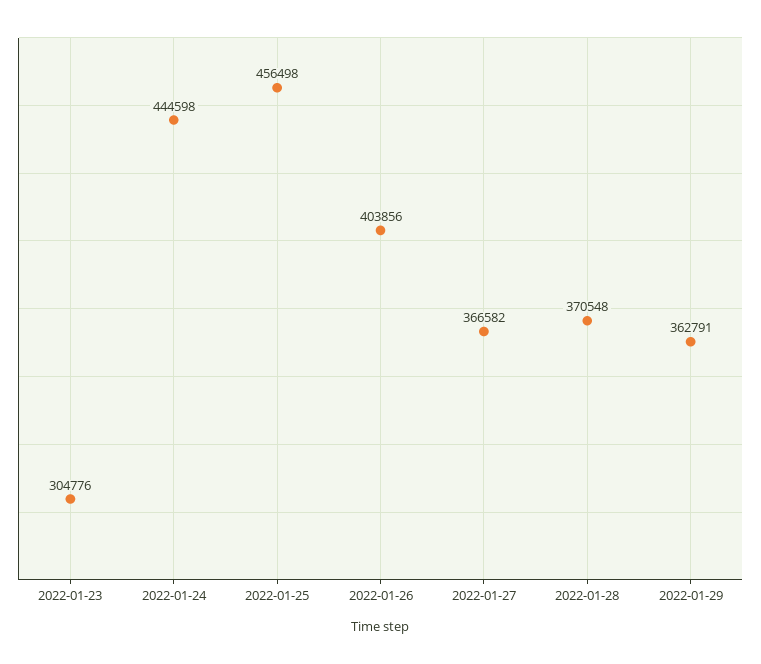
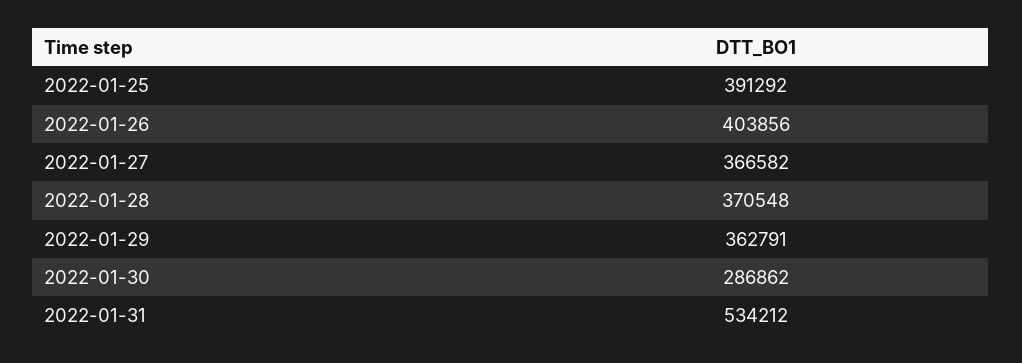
2022-01-23: 304776 -> none
2022-01-24: 444598 -> none
2022-01-25: 456498 -> 391292
2022-01-30: none -> 286862
2022-01-31: none -> 534212

